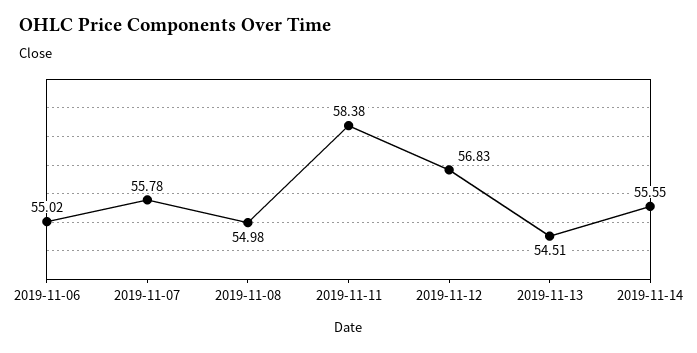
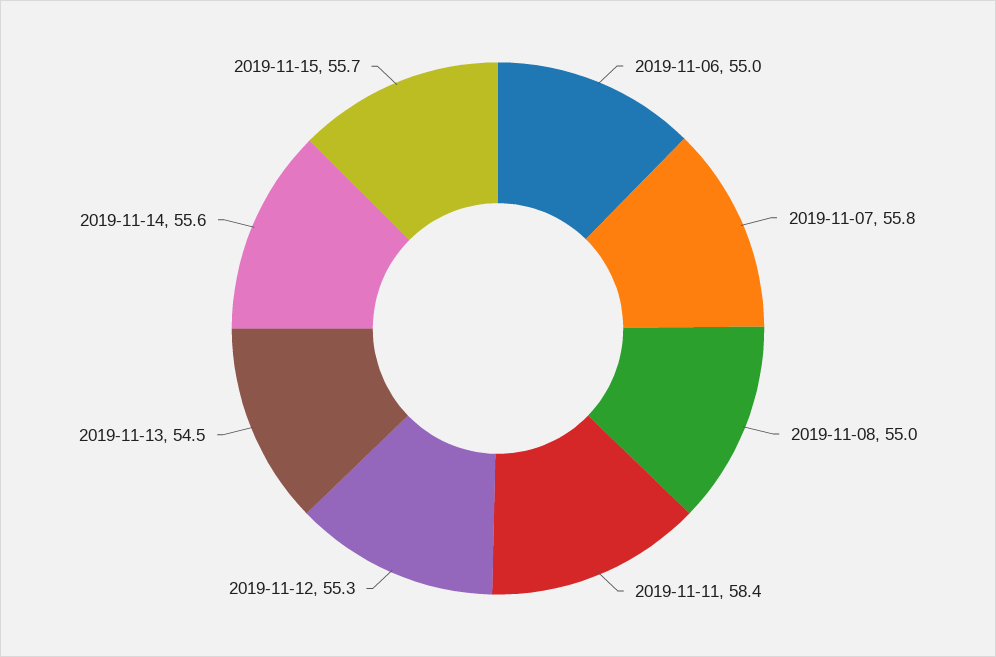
2019-11-12: 56.83 -> 55.3
2019-11-15: none -> 55.7

